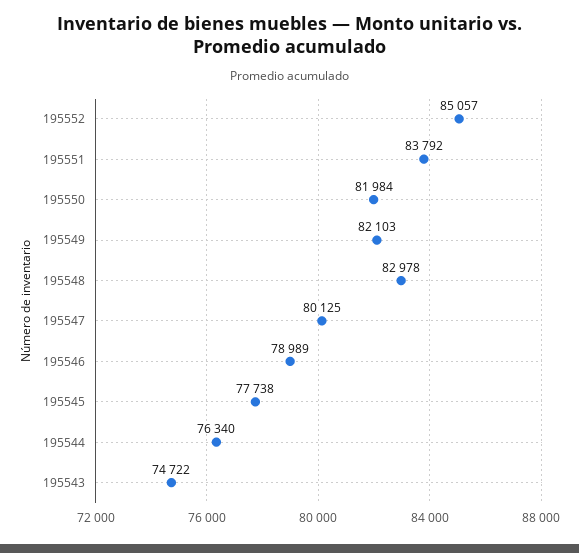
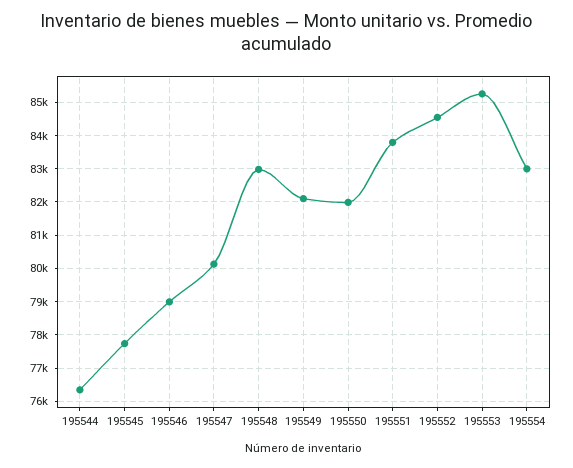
195552: 85057 -> 84600
195543: 74722 -> none
195553: none -> 85200
195554: none -> 83000

